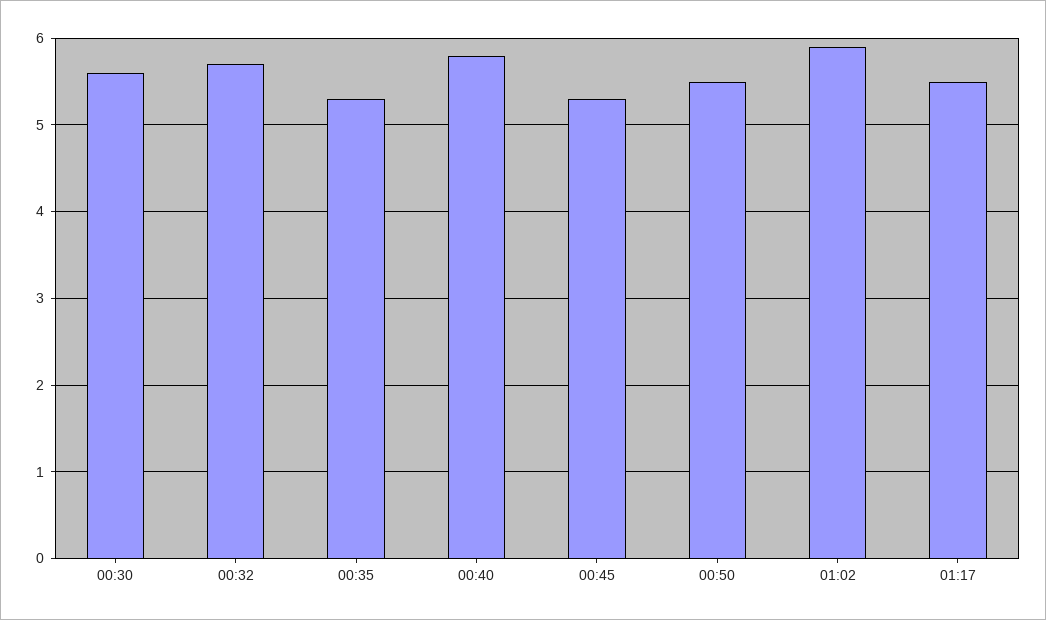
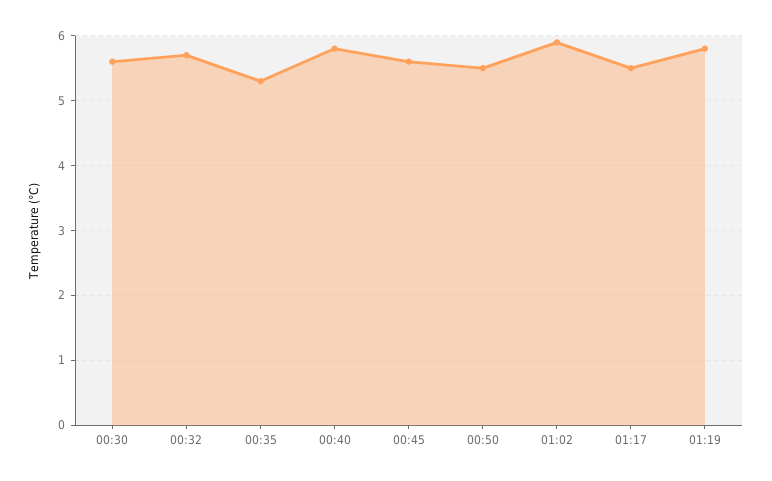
00:45: 5.3 -> 5.6
01:19: none -> 5.8

